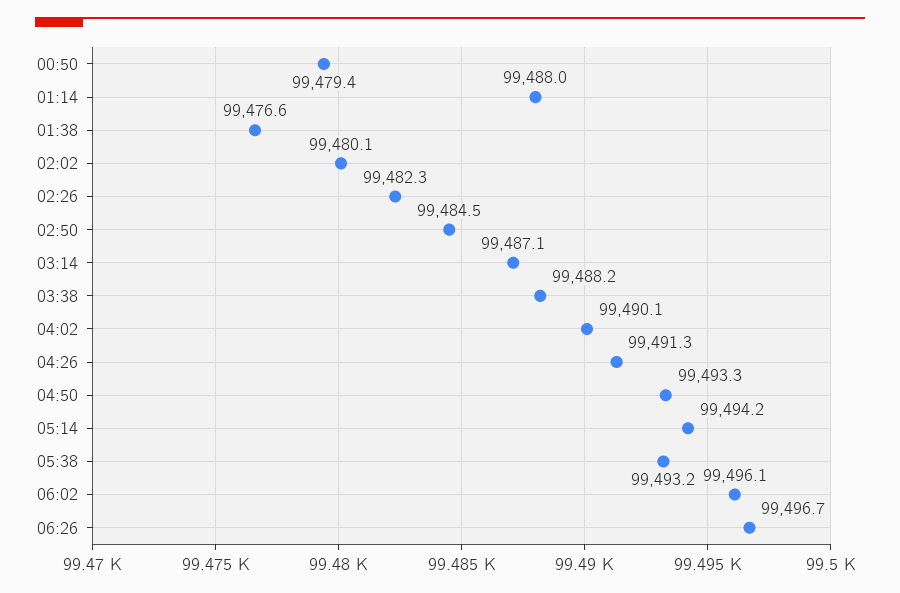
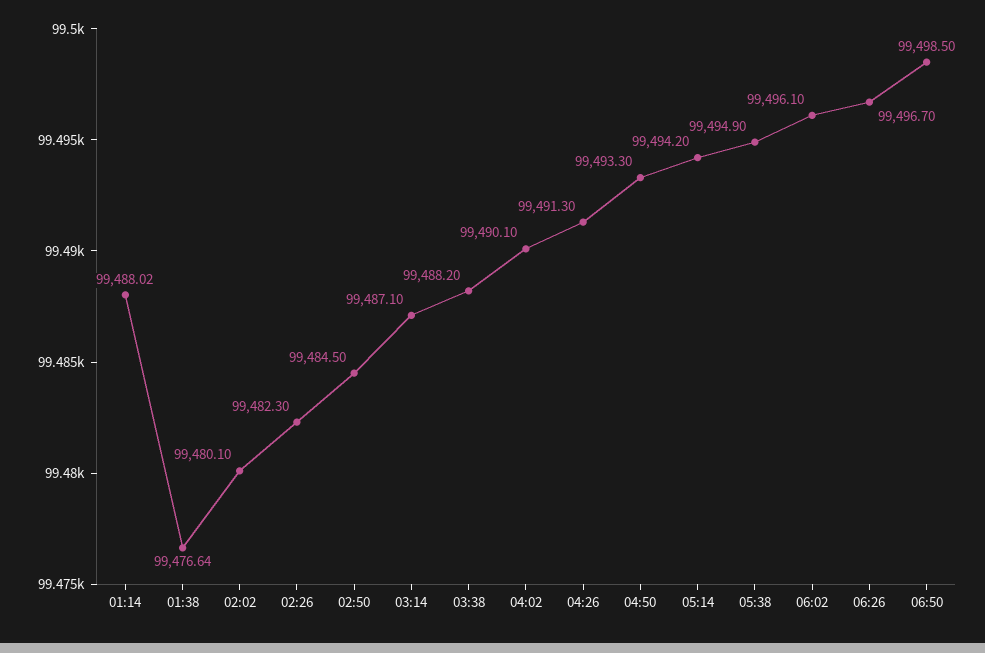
00:50: 99479.4 -> none
05:38: 99493.2 -> 99494.9
06:50: none -> 99498.5

